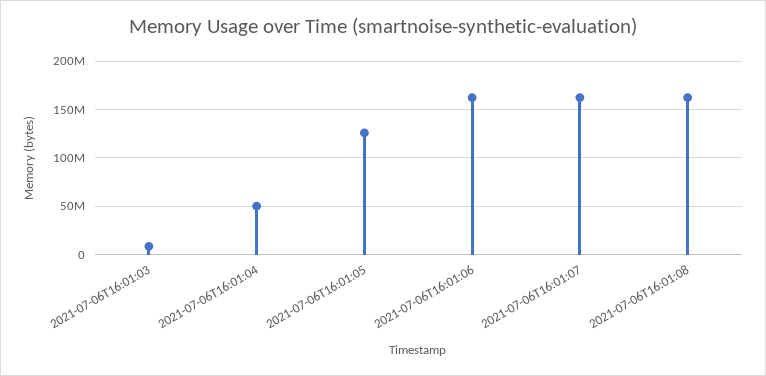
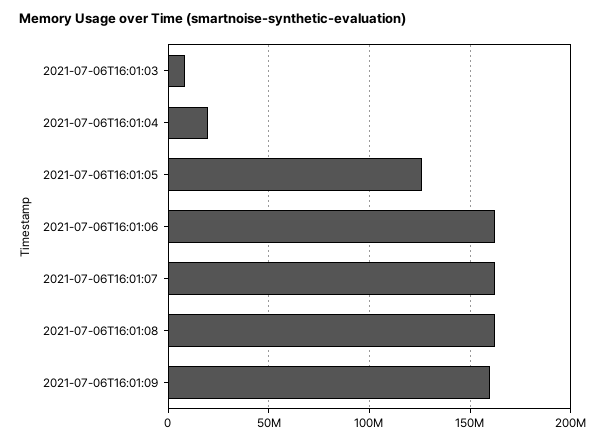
2021-07-06T16:01:04: 50000000 -> 20000000
2021-07-06T16:01:09: none -> 160000000

